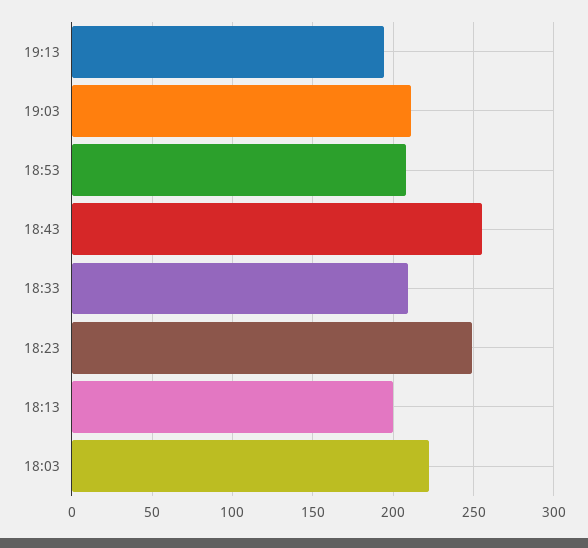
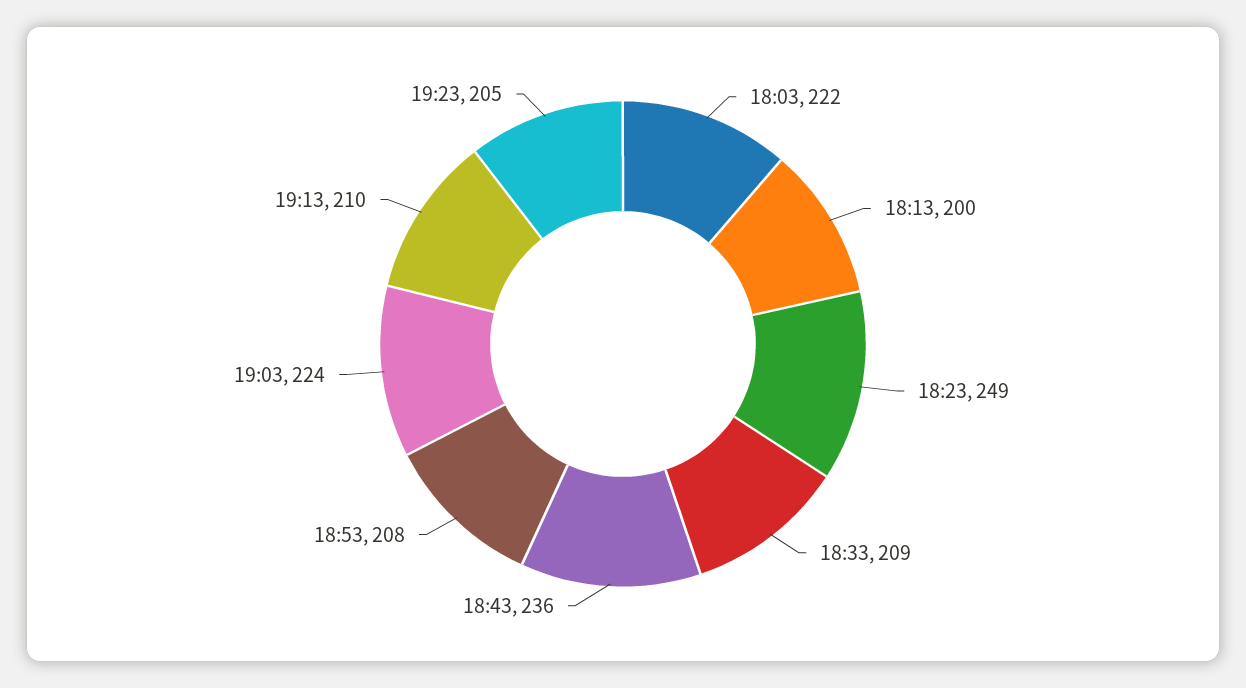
19:13: 195 -> 210
19:03: 210 -> 224
18:43: 255 -> 236
19:23: none -> 205

